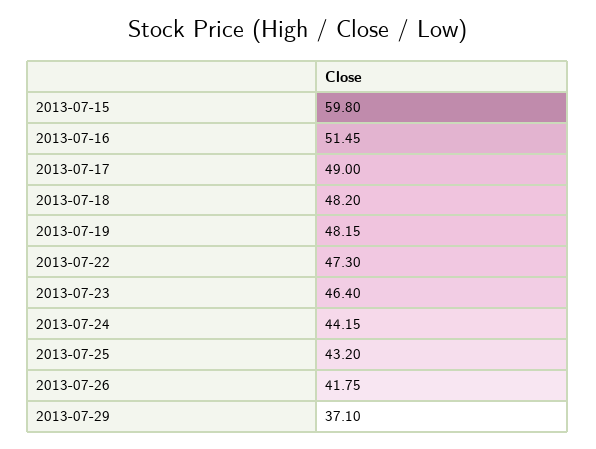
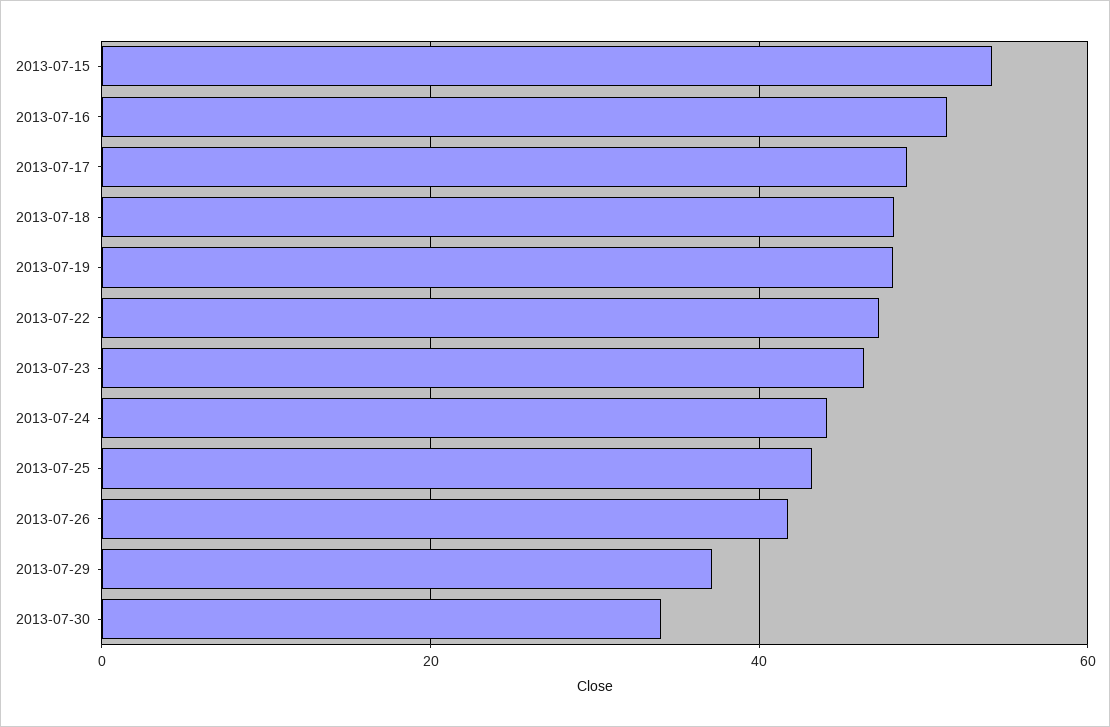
2013-07-15: 59.8 -> 54
2013-07-30: none -> 34

